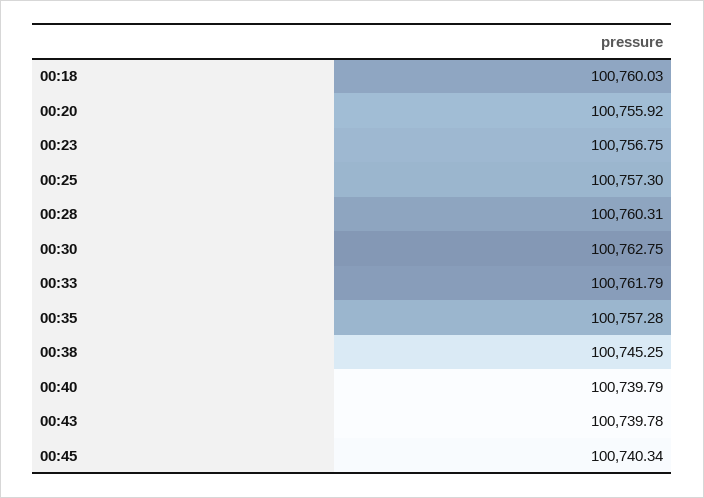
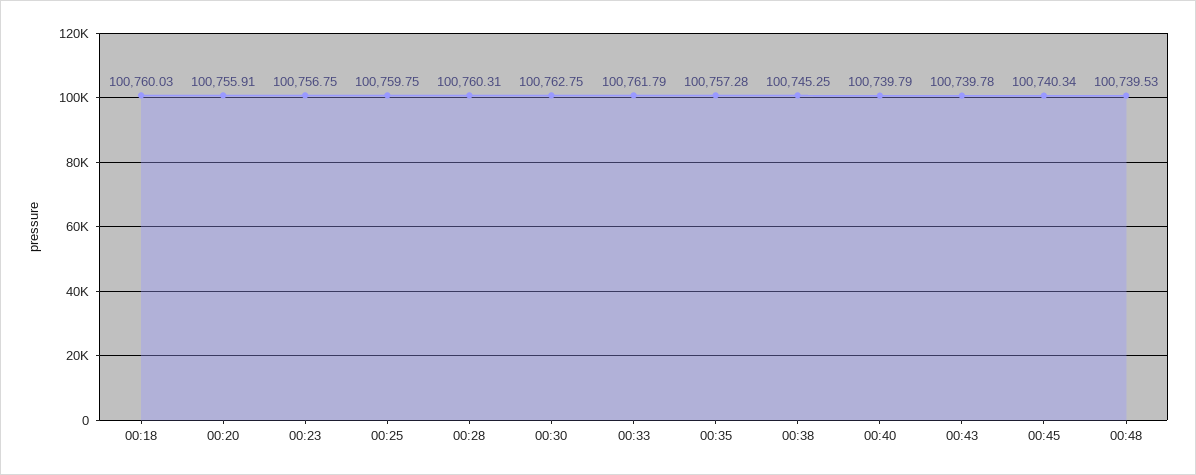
00:20: 100755.92 -> 100755.91
00:25: 100757.3 -> 100759.75
00:48: none -> 100739.53

